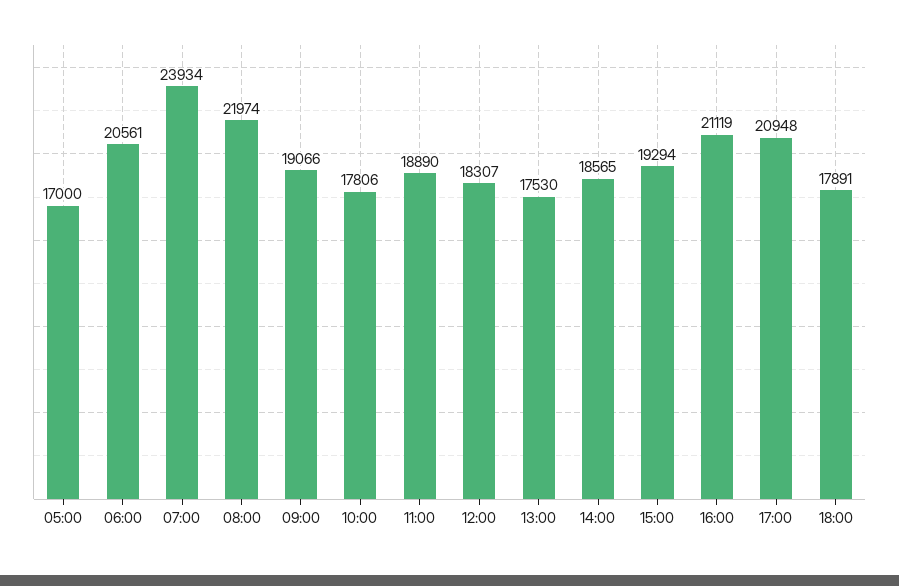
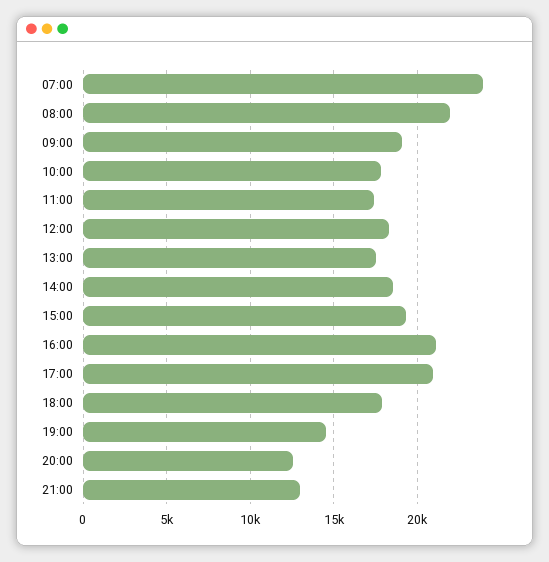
05:00: 17000 -> none
06:00: 20561 -> none
11:00: 18890 -> 17500
19:00: none -> 14500
20:00: none -> 12500
21:00: none -> 13000

